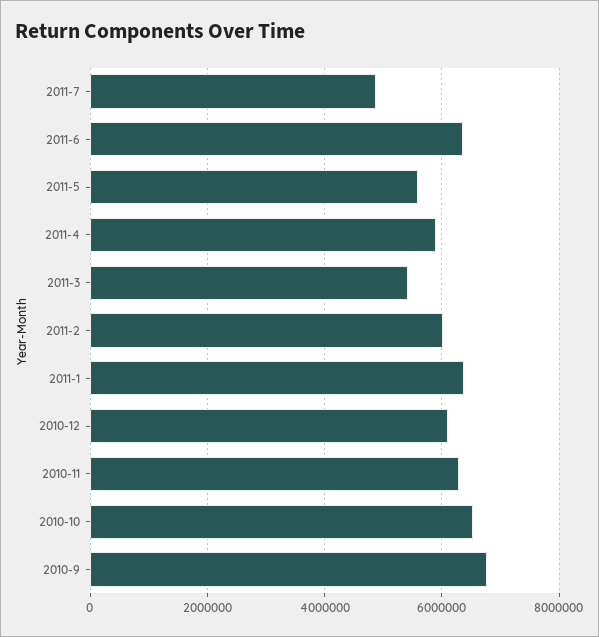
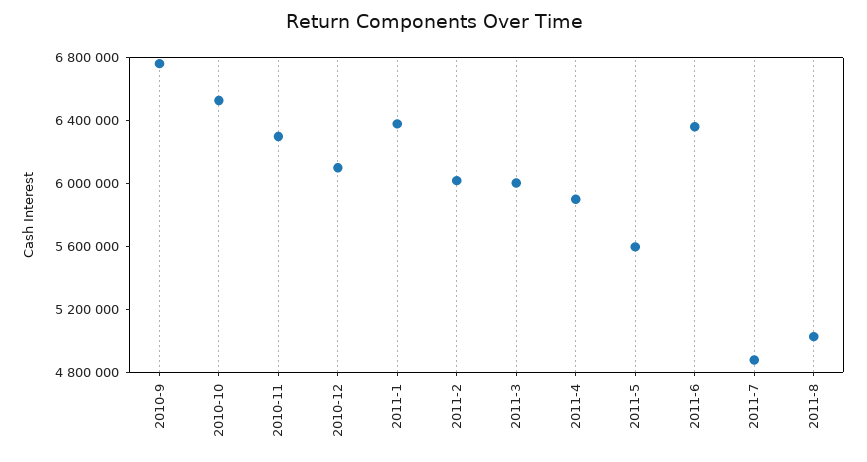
2011-3: 5400000 -> 6000000
2011-8: none -> 5000000

